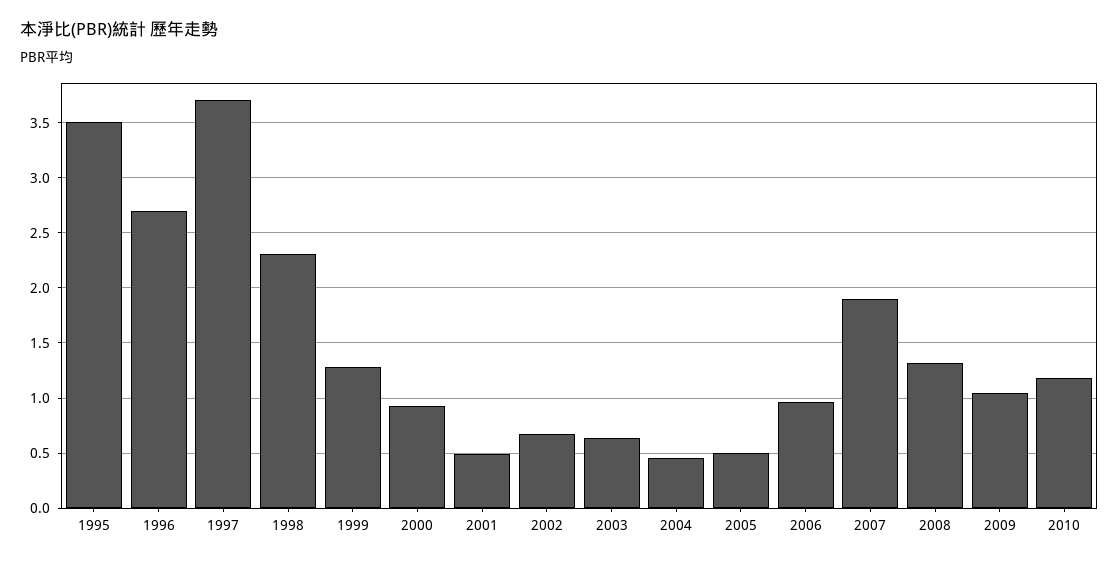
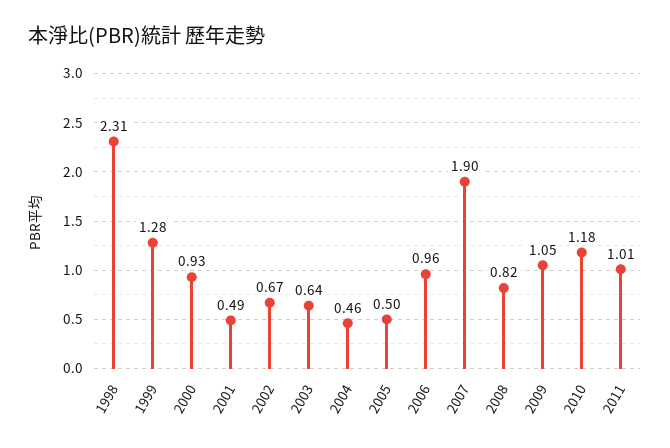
1995: 3.5 -> none
1996: 2.7 -> none
1997: 3.7 -> none
2008: 1.3 -> 0.82
2011: none -> 1.01

